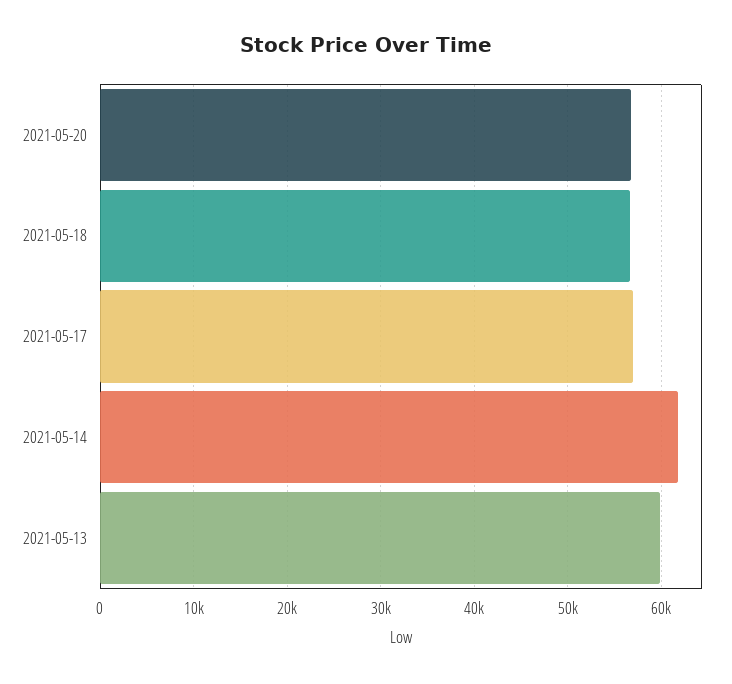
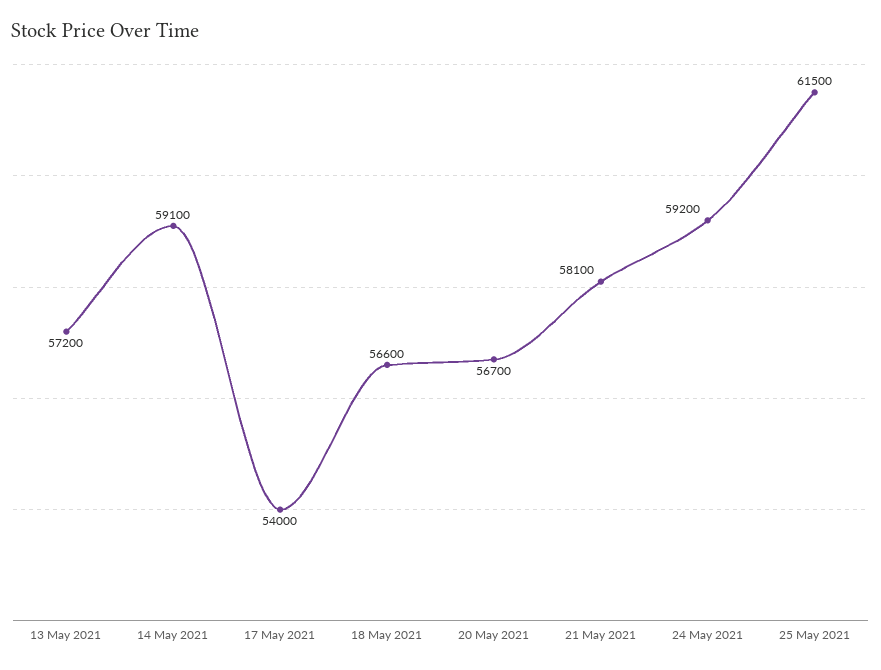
2021-05-17: 57000 -> 54000
2021-05-14: 62000 -> 59100
2021-05-13: 60000 -> 57200
21 May 2021: none -> 58100
24 May 2021: none -> 59200
25 May 2021: none -> 61500

